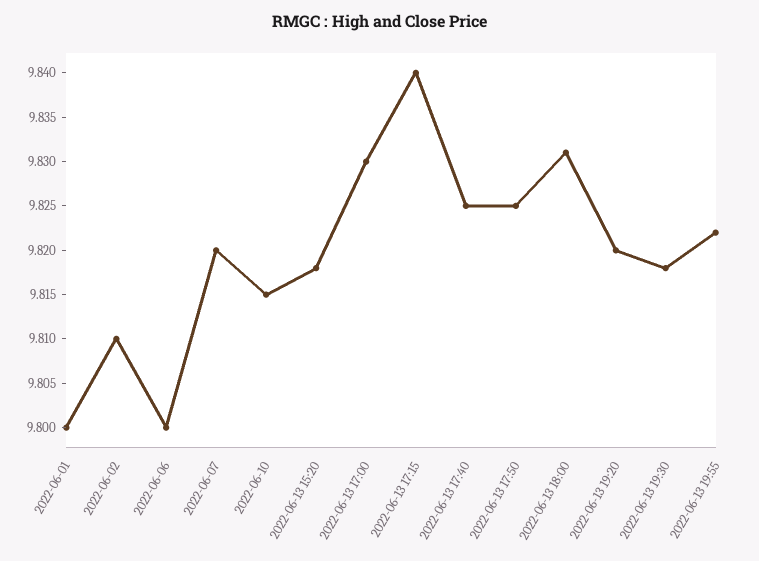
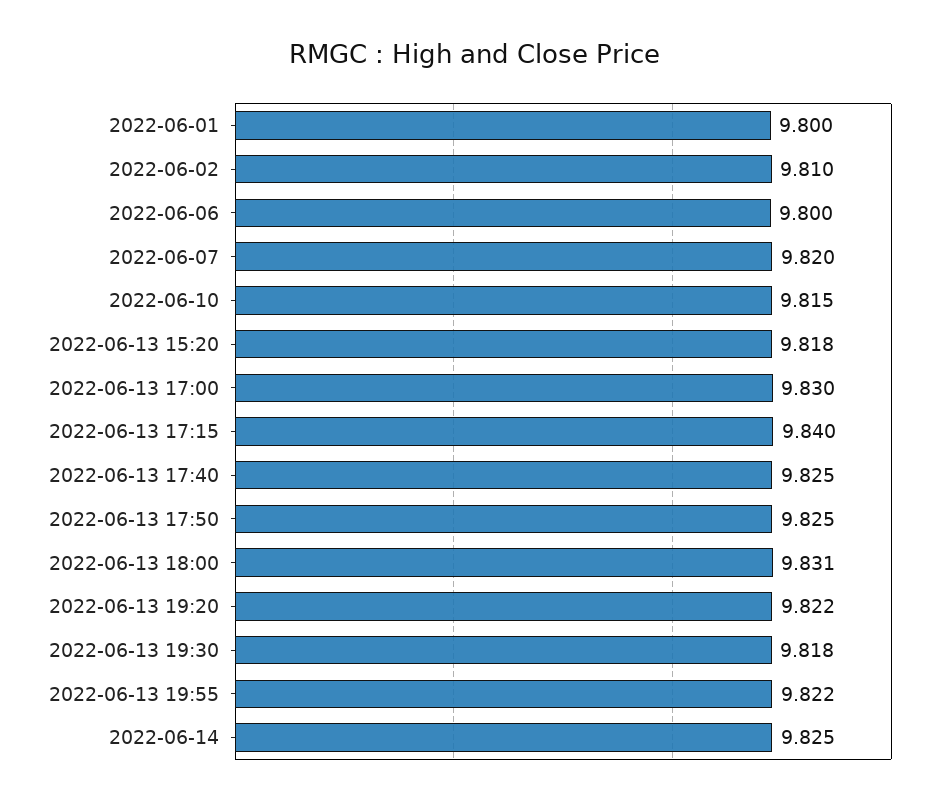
2022-06-13 19:20: 9.82 -> 9.822
2022-06-14: none -> 9.825

